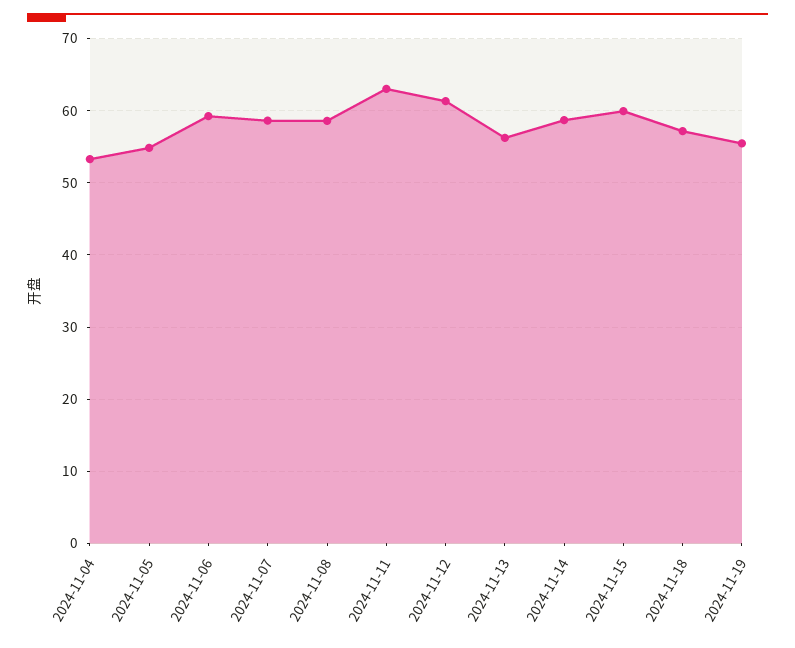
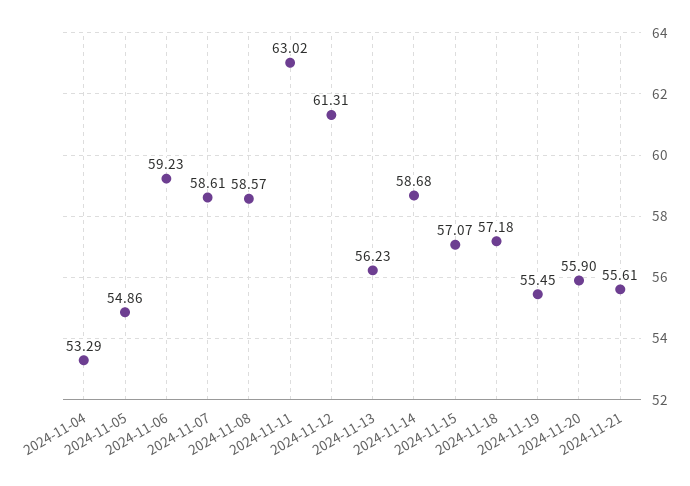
2024-11-15: 60 -> 57.07
2024-11-20: none -> 55.9
2024-11-21: none -> 55.61

